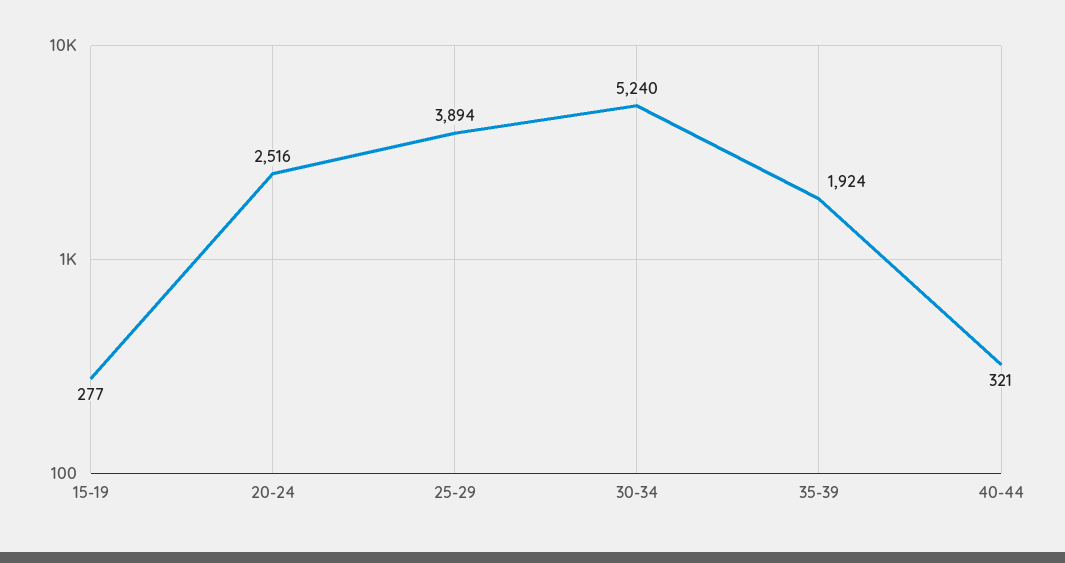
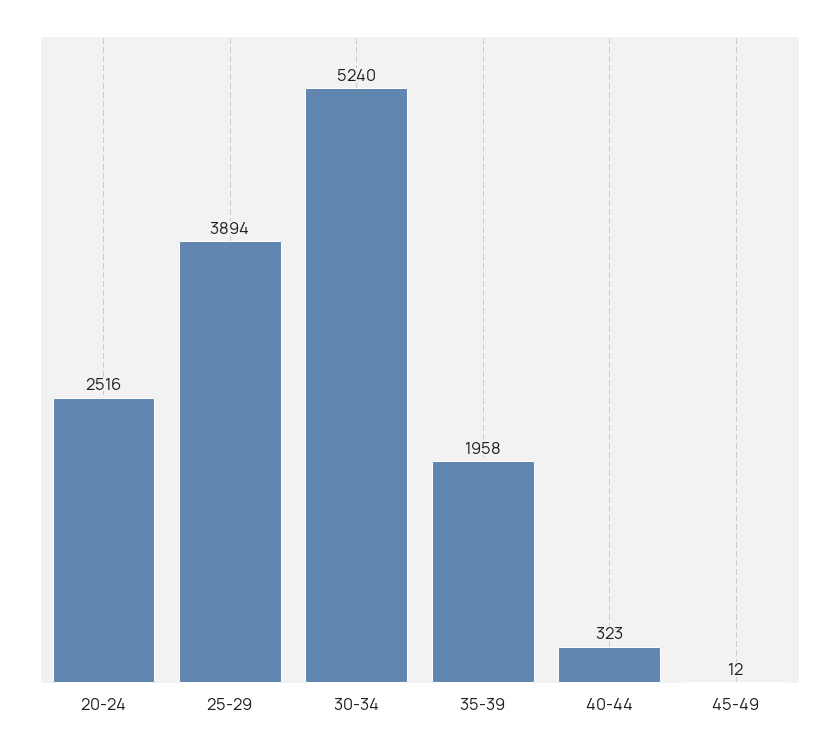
15-19: 277 -> none
35-39: 1924 -> 1958
40-44: 321 -> 323
45-49: none -> 12

